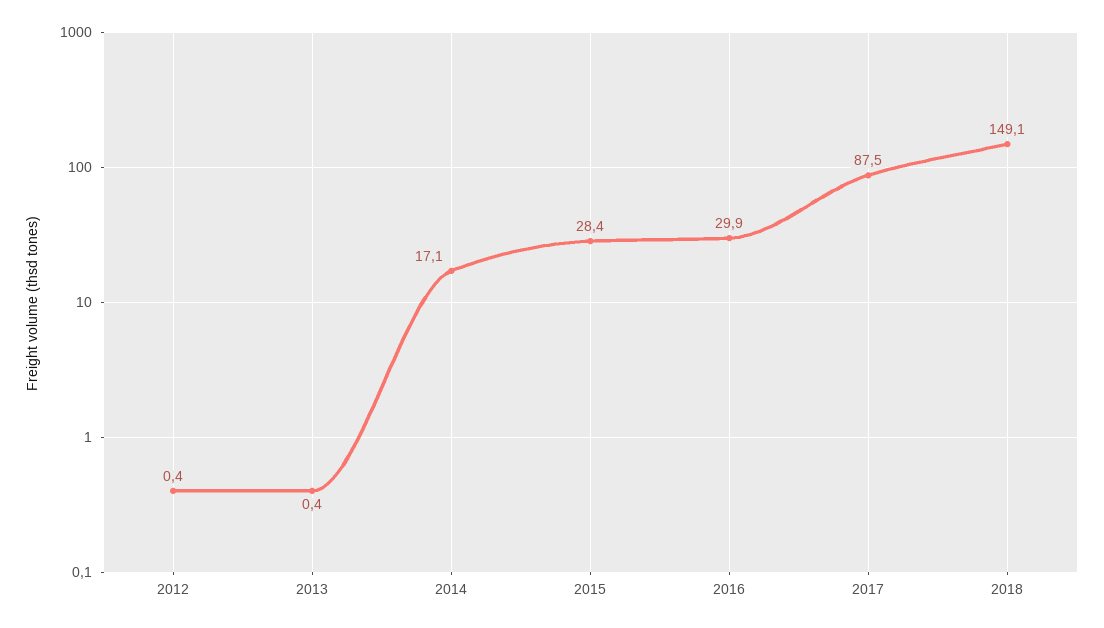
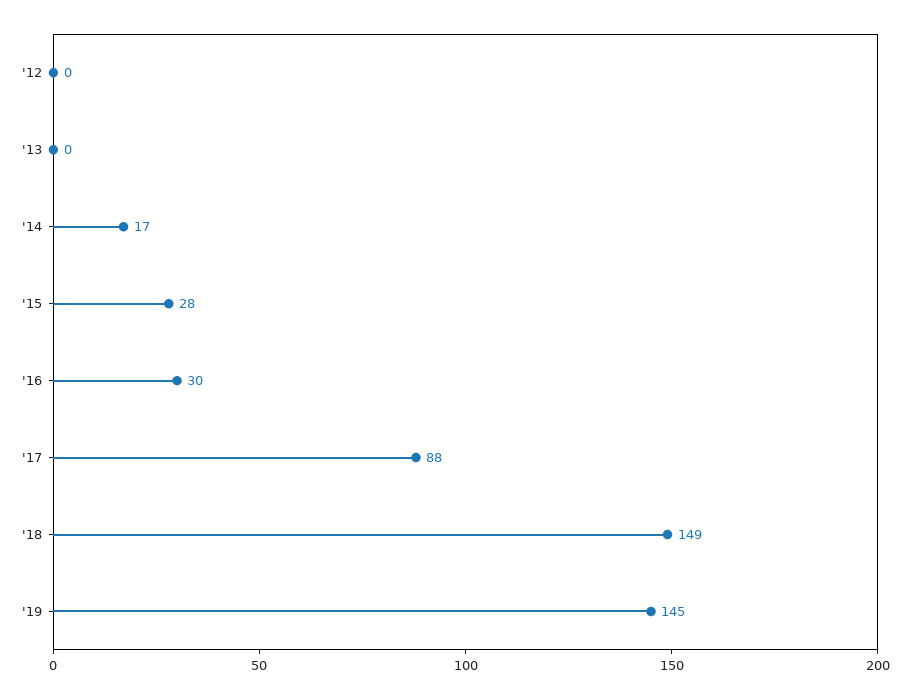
'19: none -> 145

